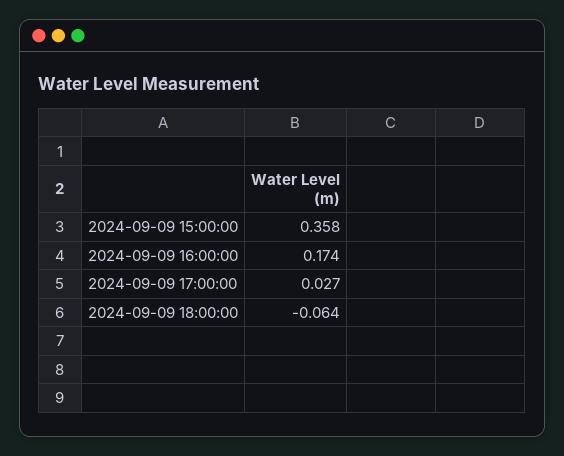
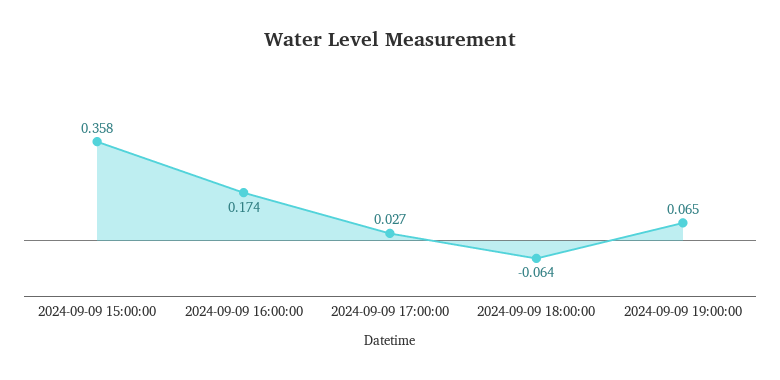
2024-09-09 19:00:00: none -> 0.065

